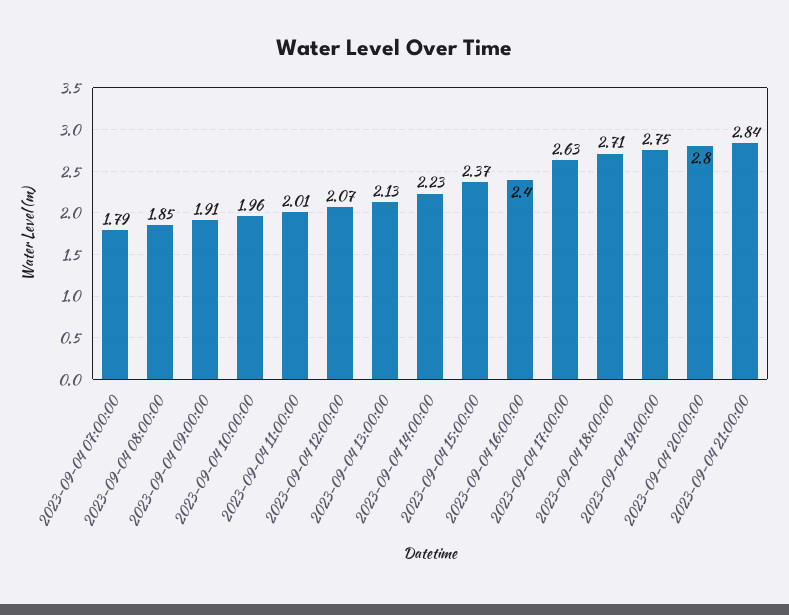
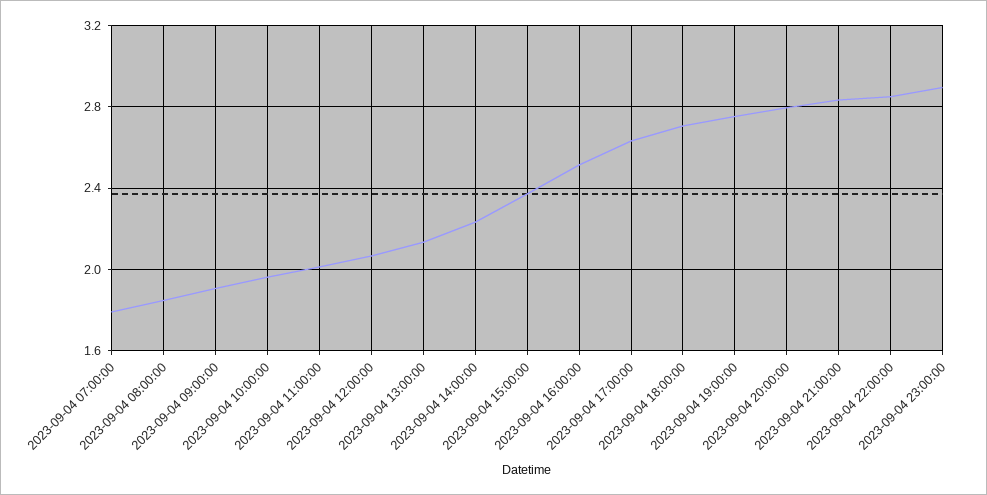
2023-09-04 16:00:00: 2.4 -> 2.5
2023-09-04 22:00:00: none -> 2.85
2023-09-04 23:00:00: none -> 2.9

